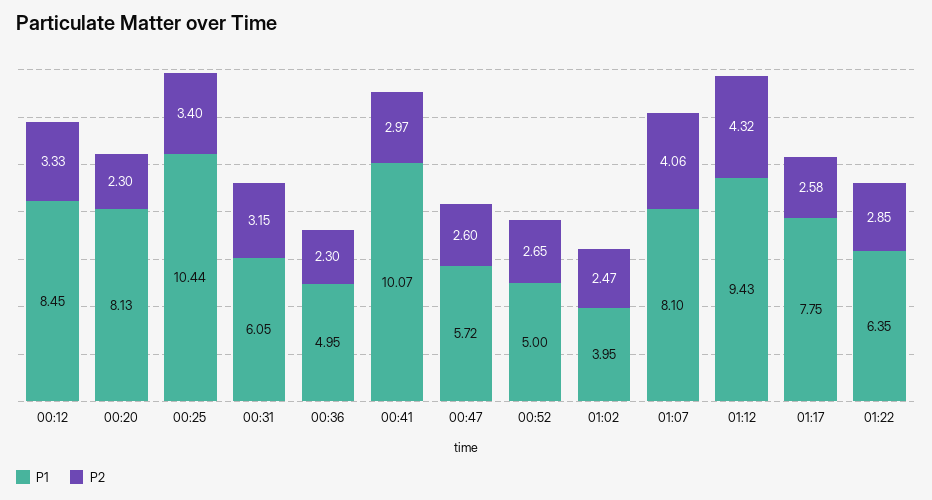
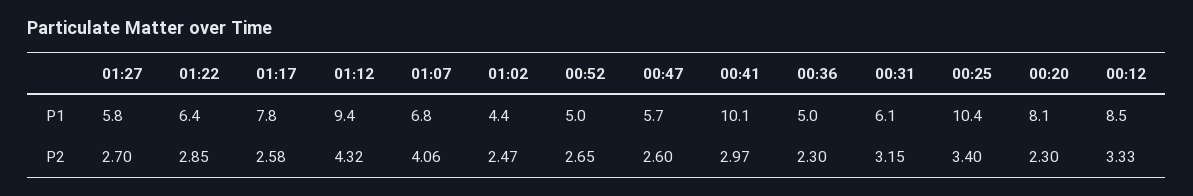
P1, 01:02: 3.95 -> 4.4
P1, 01:07: 8.1 -> 6.8
P1, 01:27: none -> 5.8
P2, 01:27: none -> 2.7

